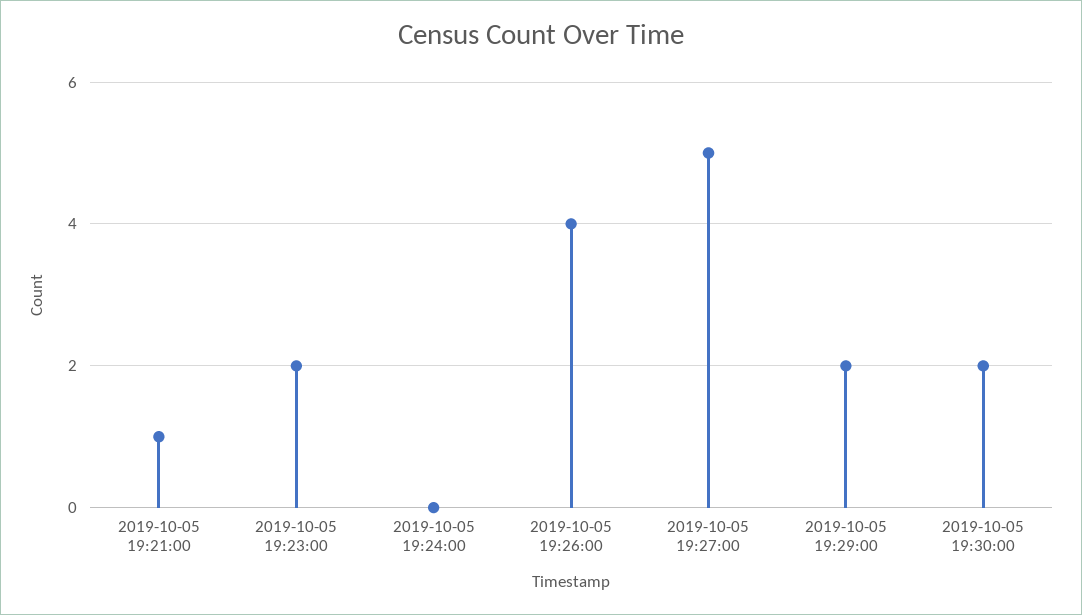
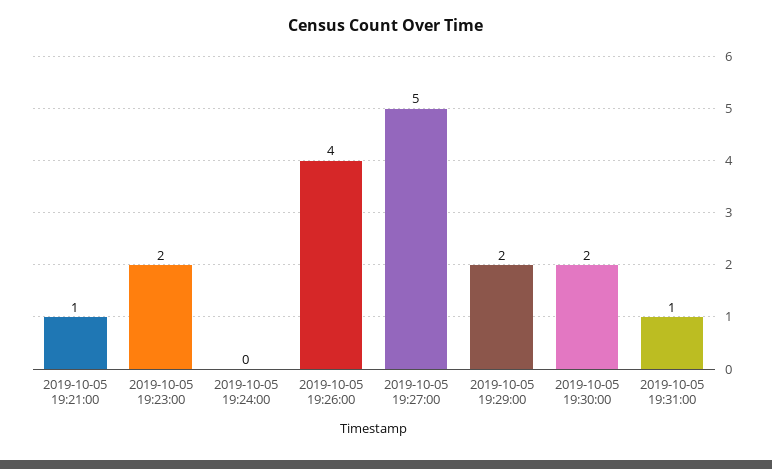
2019-10-05 19:31:00: none -> 1

